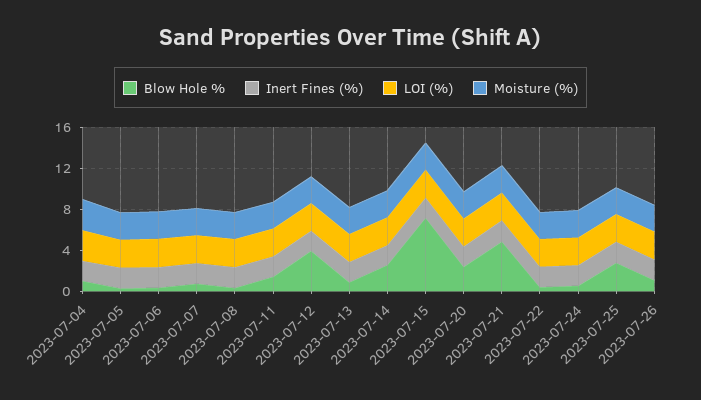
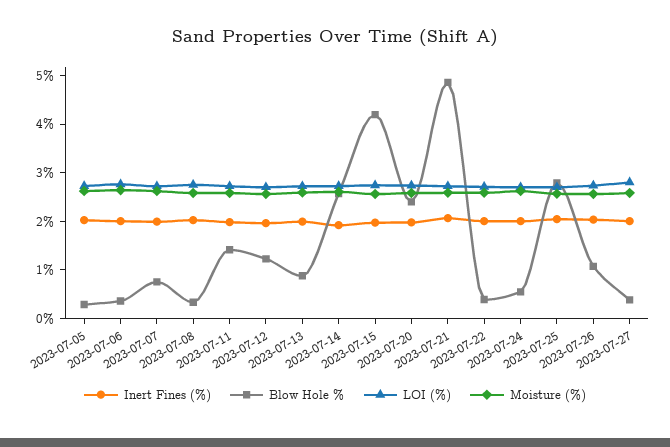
Blow Hole %, 2023-07-04: 1 -> none
Inert Fines (%), 2023-07-04: 2 -> none
LOI (%), 2023-07-04: 3 -> none
Moisture (%), 2023-07-04: 3 -> none
Blow Hole %, 2023-07-12: 4 -> 1.2
Blow Hole %, 2023-07-15: 7 -> 4.2
Inert Fines (%), 2023-07-27: none -> 2
Blow Hole %, 2023-07-27: none -> 0.4
LOI (%), 2023-07-27: none -> 2.8
Moisture (%), 2023-07-27: none -> 2.6

